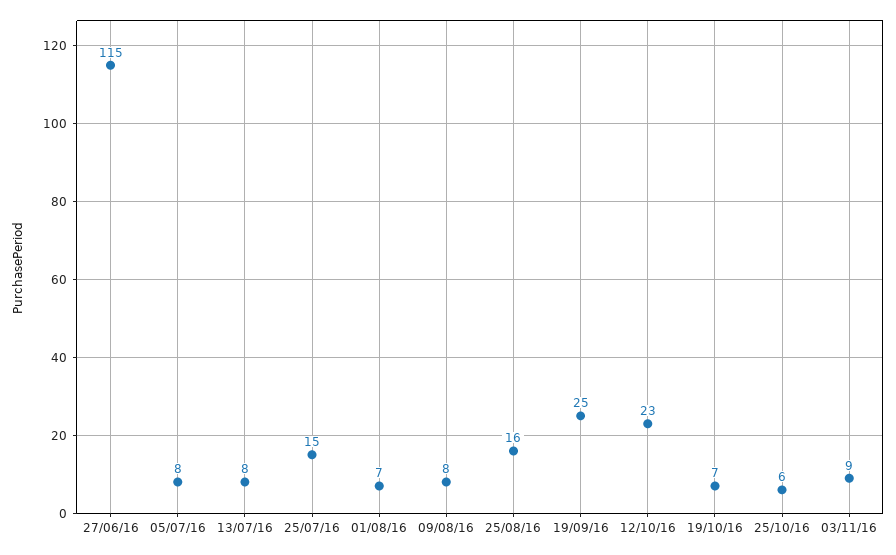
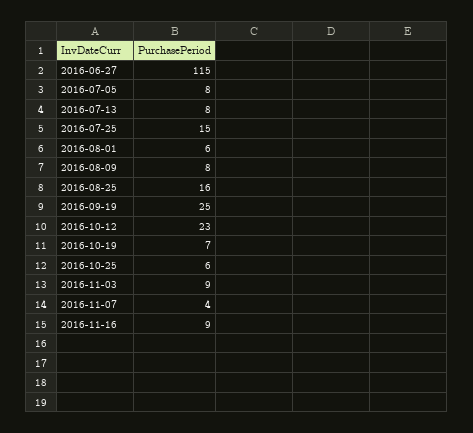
01/08/16: 7 -> 6
2016-11-07: none -> 4
2016-11-16: none -> 9

